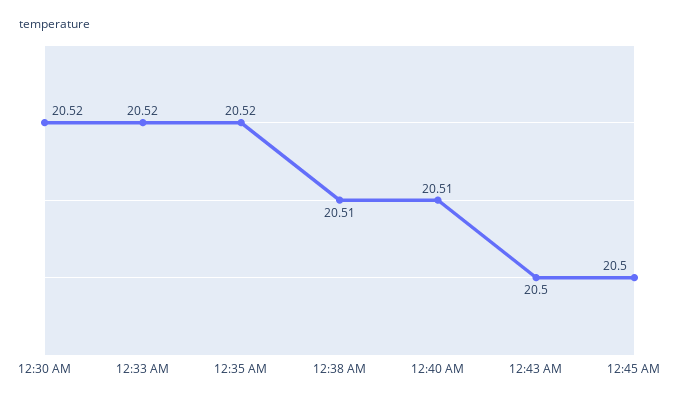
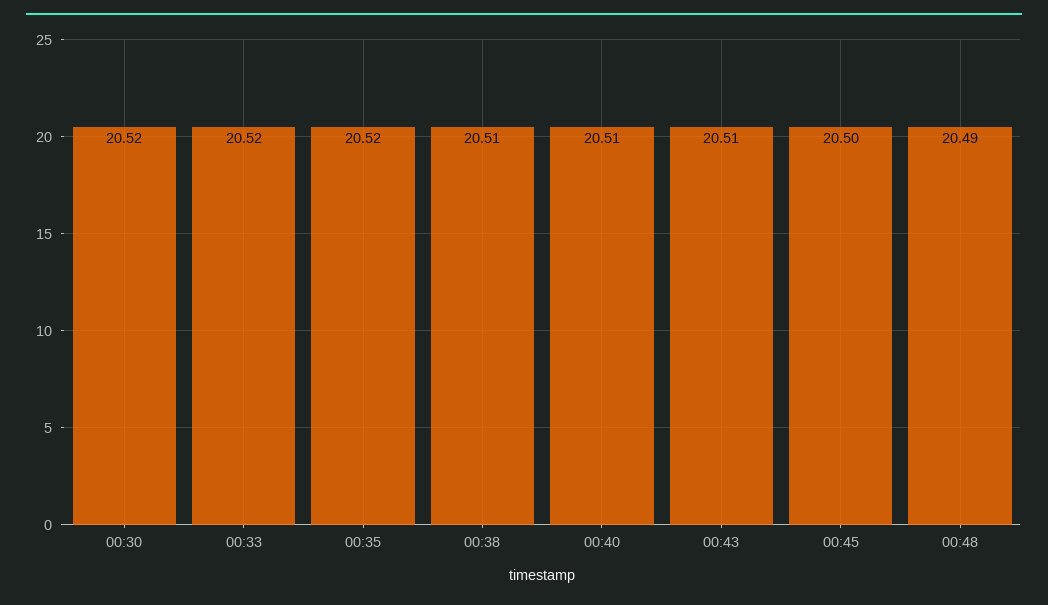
12:43 AM: 20.5 -> 20.51
00:48: none -> 20.49

